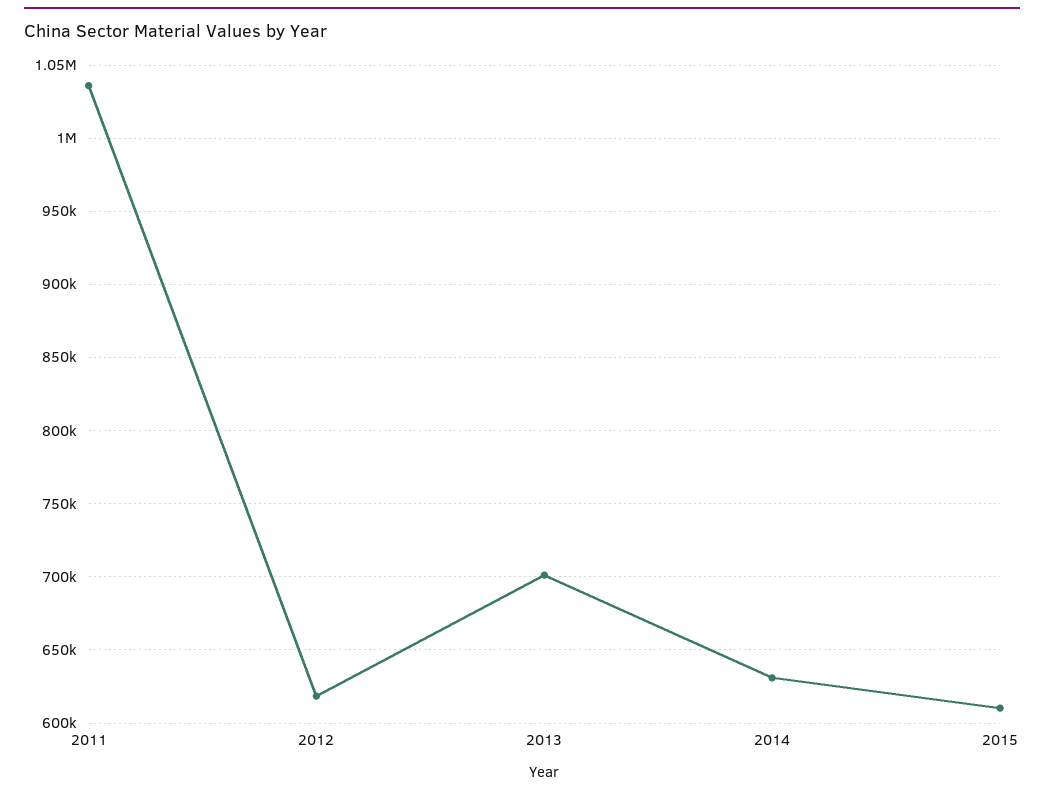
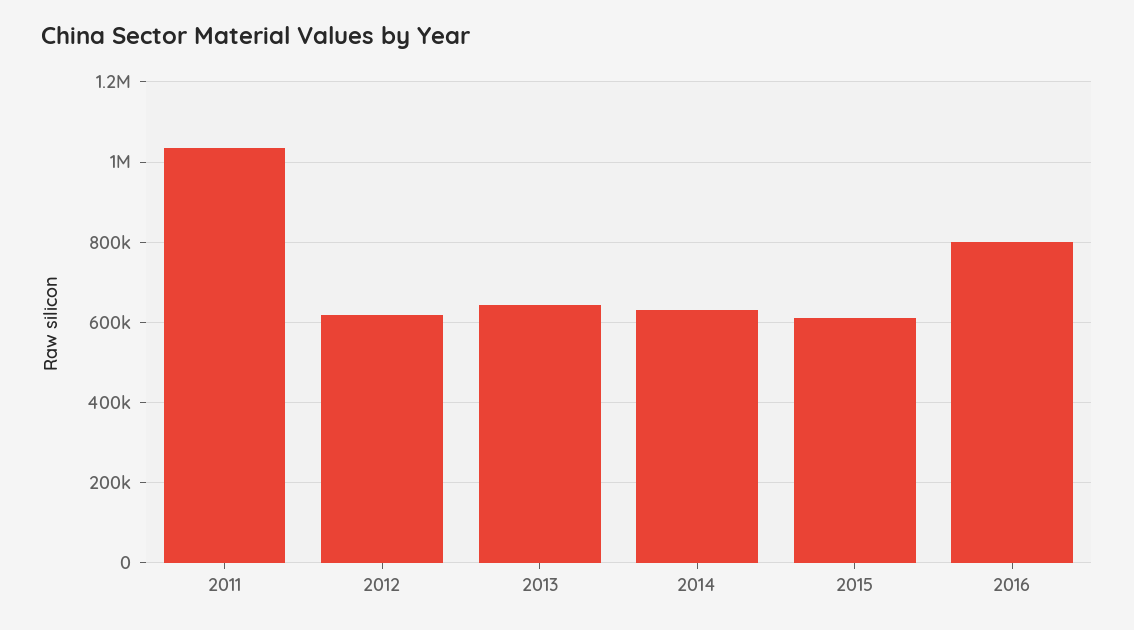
2013: 700000 -> 640000
2016: none -> 800000

